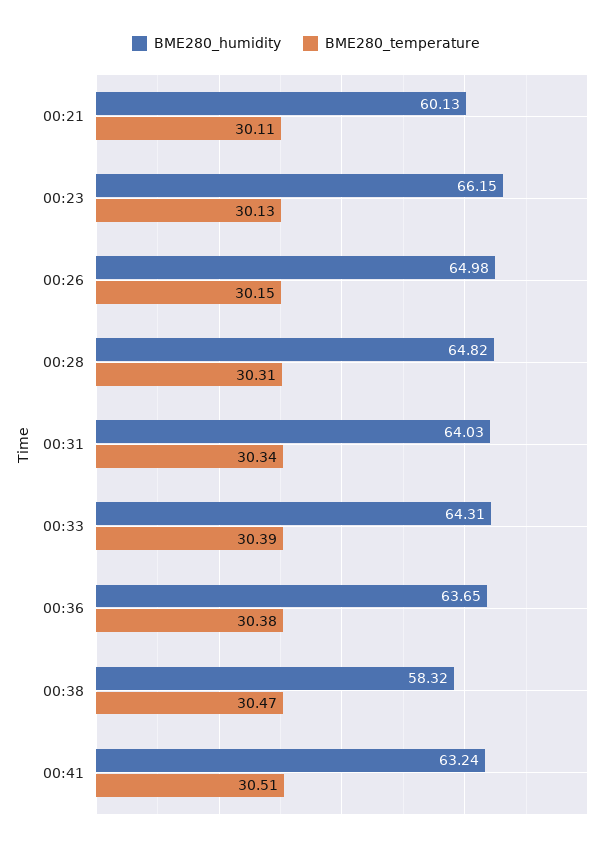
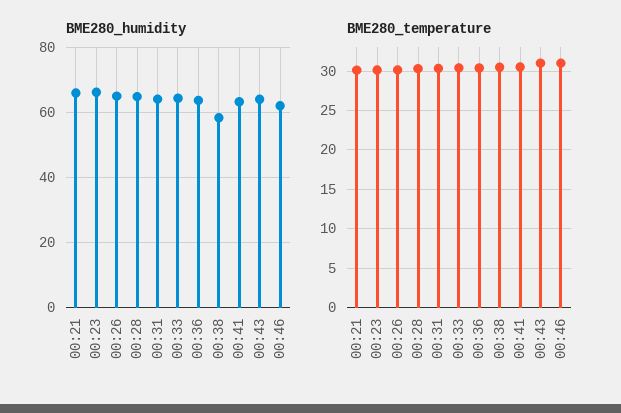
BME280_humidity, 00:21: 60.13 -> 66
BME280_humidity, 00:43: none -> 64
BME280_humidity, 00:46: none -> 62
BME280_temperature, 00:43: none -> 31
BME280_temperature, 00:46: none -> 31

